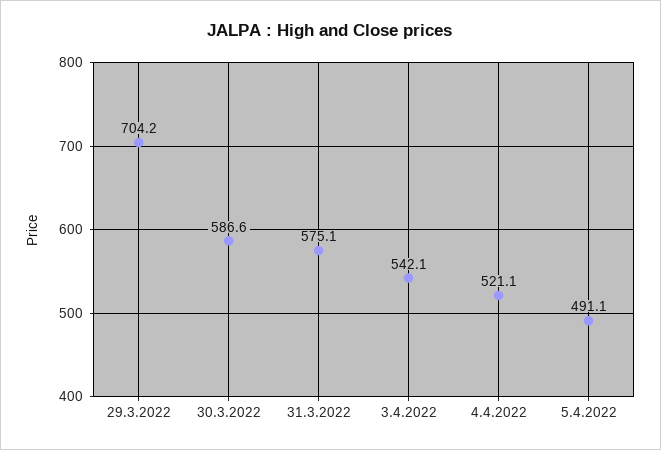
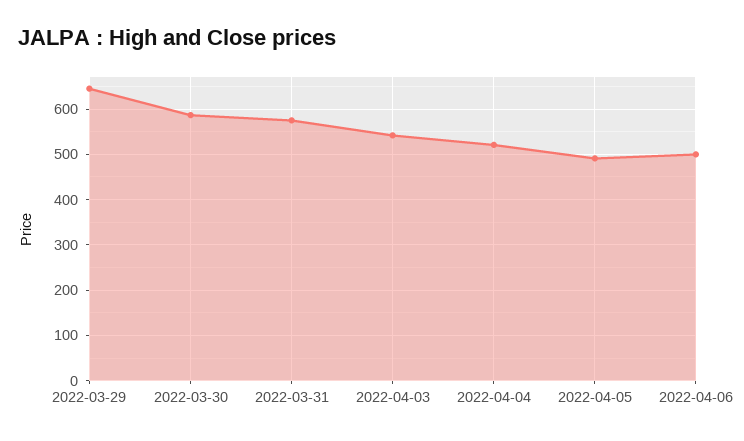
29.3.2022: 704.2 -> 640
2022-04-06: none -> 500

